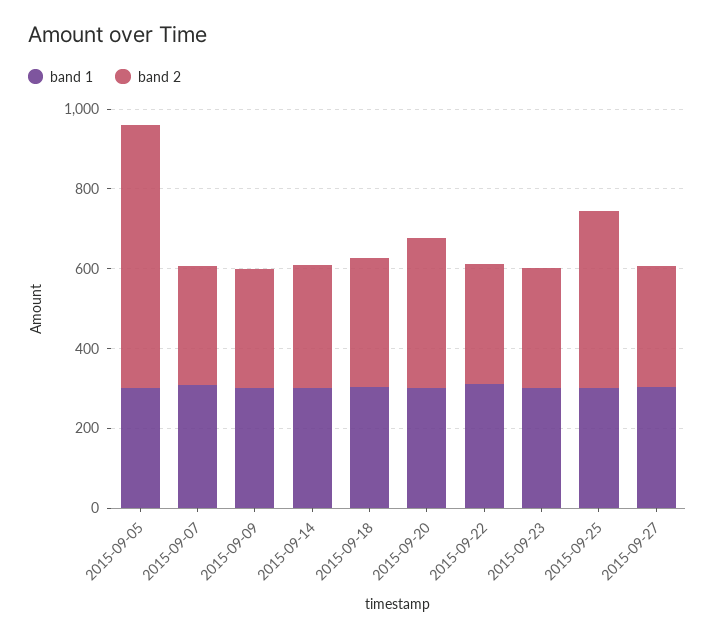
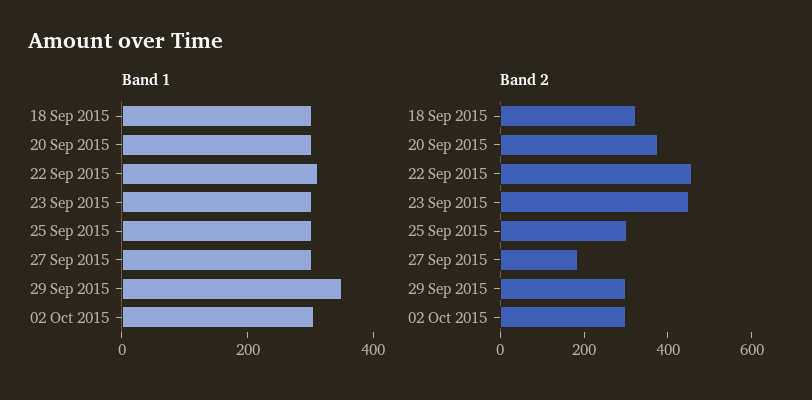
band 1, 2015-09-05: 300 -> none
band 2, 2015-09-05: 650 -> none
band 1, 2015-09-07: 300 -> none
band 2, 2015-09-07: 300 -> none
band 1, 2015-09-09: 300 -> none
band 2, 2015-09-09: 300 -> none
band 1, 2015-09-14: 300 -> none
band 2, 2015-09-14: 300 -> none
band 2, 2015-09-22: 300 -> 450
band 2, 2015-09-23: 300 -> 450
band 2, 2015-09-25: 450 -> 300
band 2, 2015-09-27: 300 -> 200
band 1, 29 Sep 2015: none -> 350
band 1, 02 Oct 2015: none -> 300
band 2, 29 Sep 2015: none -> 300
band 2, 02 Oct 2015: none -> 300

